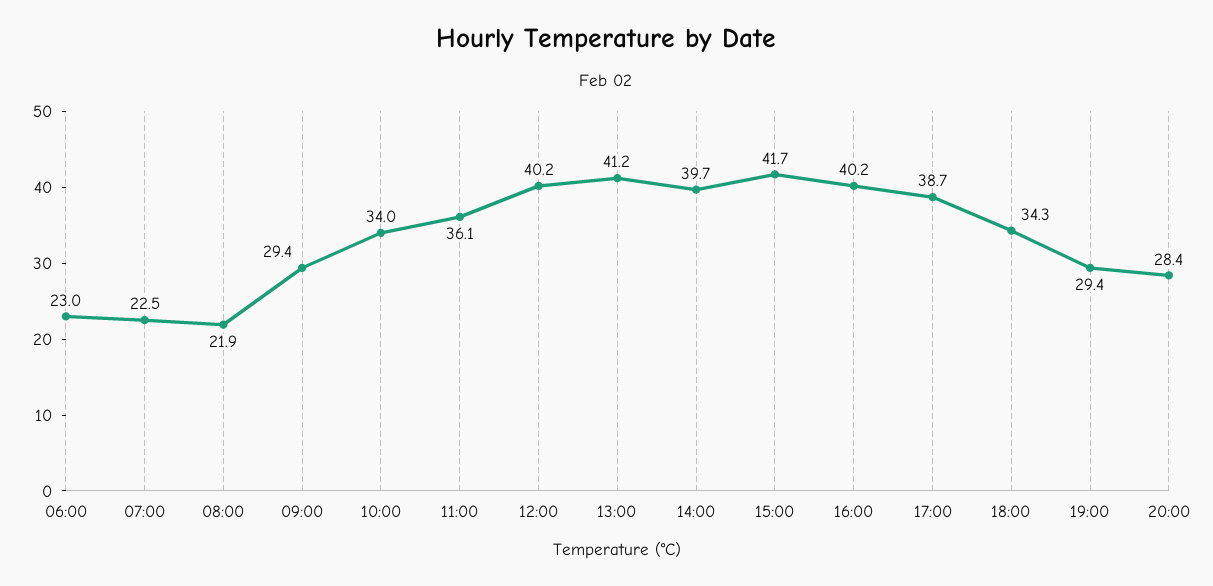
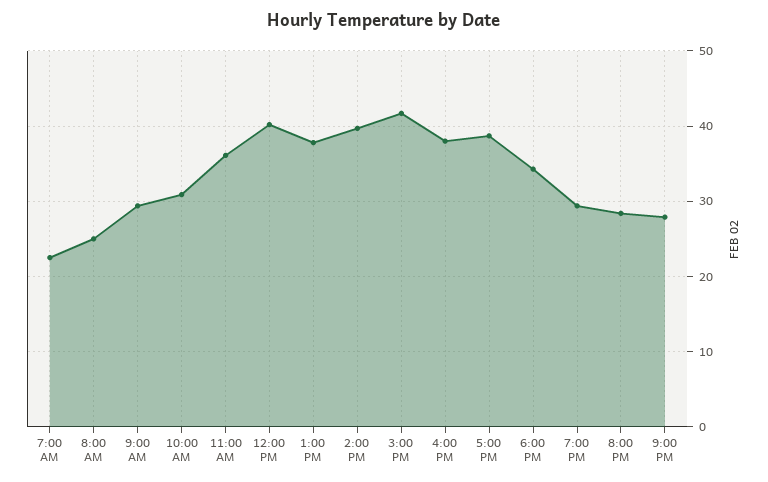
06:00: 23 -> none
08:00: 21.9 -> 25
10:00: 34 -> 31
13:00: 41.2 -> 38
16:00: 40.2 -> 38
9:00 PM: none -> 28

